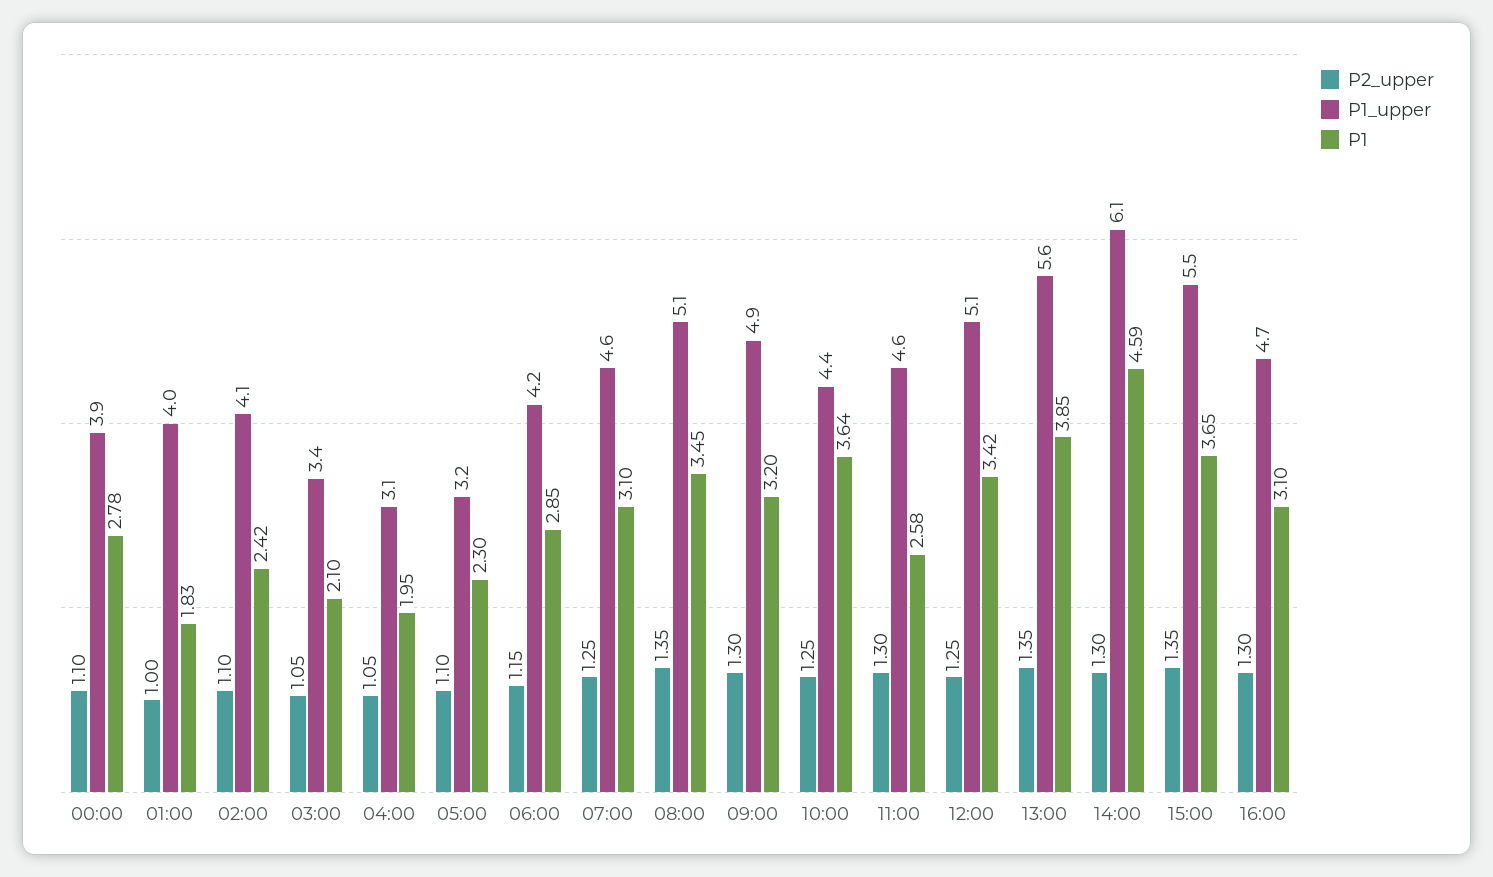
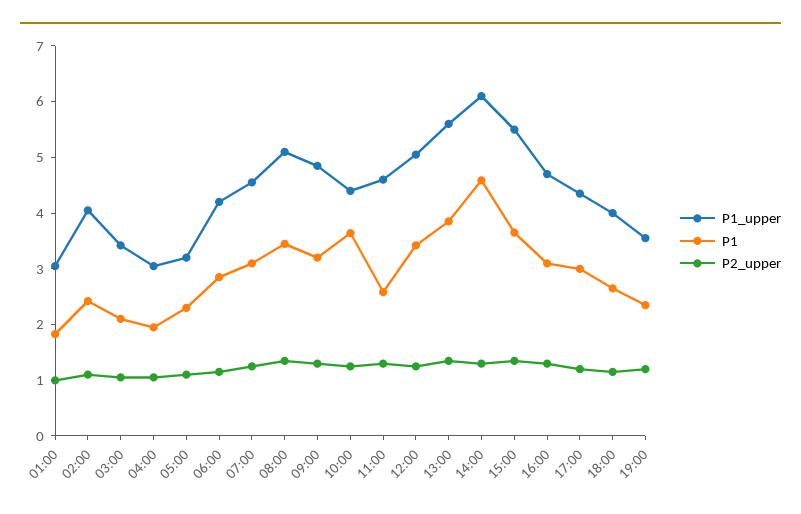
P2_upper, 00:00: 1.1 -> none
P1_upper, 00:00: 3.9 -> none
P1, 00:00: 2.78 -> none
P1_upper, 01:00: 4 -> 3
P1_upper, 17:00: none -> 4.4
P1, 17:00: none -> 3
P2_upper, 17:00: none -> 1.2
P1_upper, 18:00: none -> 4
P1, 18:00: none -> 2.6
P2_upper, 18:00: none -> 1.2
P1_upper, 19:00: none -> 3.6
P1, 19:00: none -> 2.4
P2_upper, 19:00: none -> 1.2

